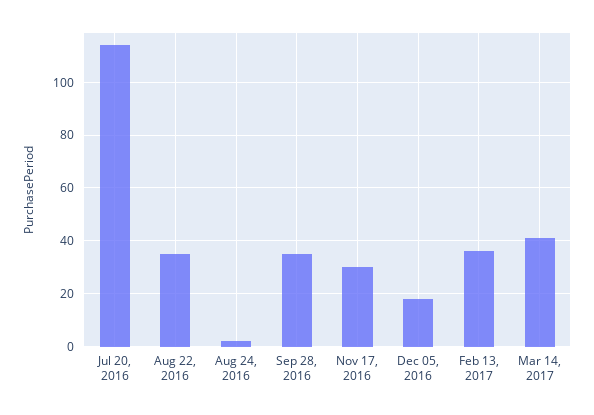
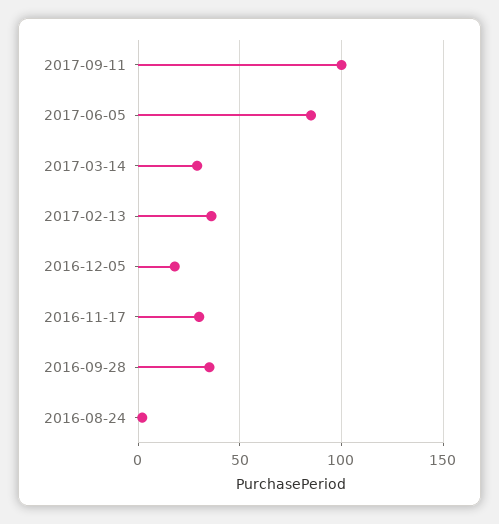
Jul 20, 2016: 115 -> none
Aug 22, 2016: 35 -> none
Mar 14, 2017: 40 -> 30
2017-09-11: none -> 100
2017-06-05: none -> 85

